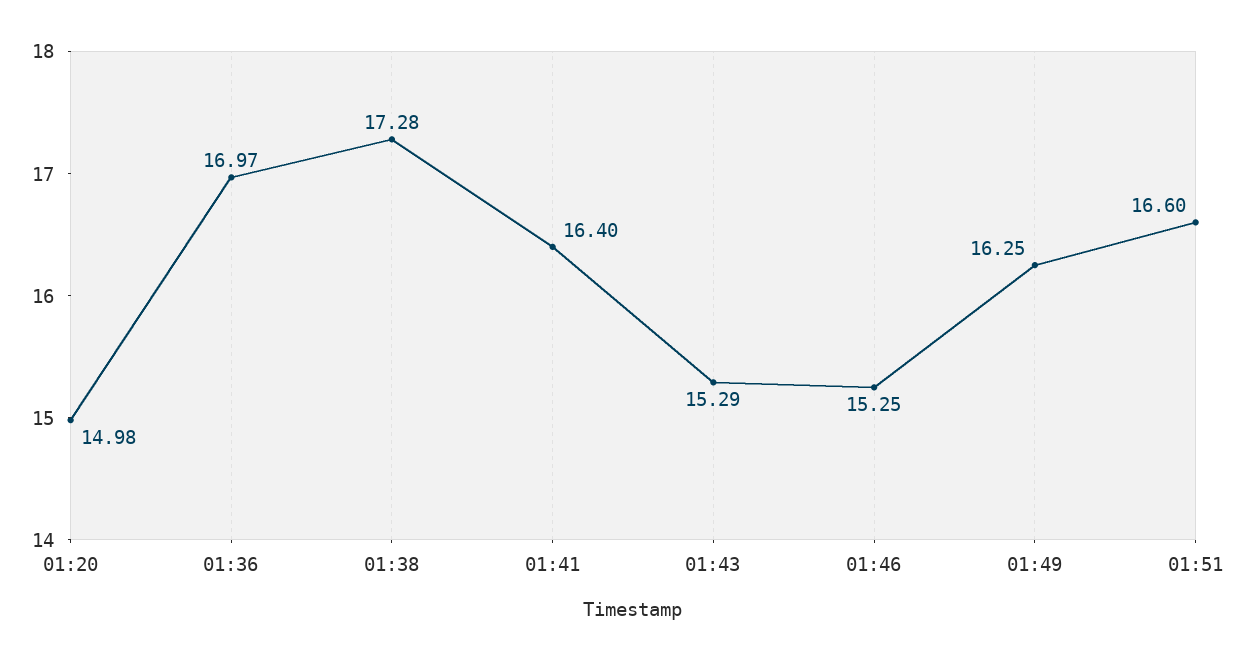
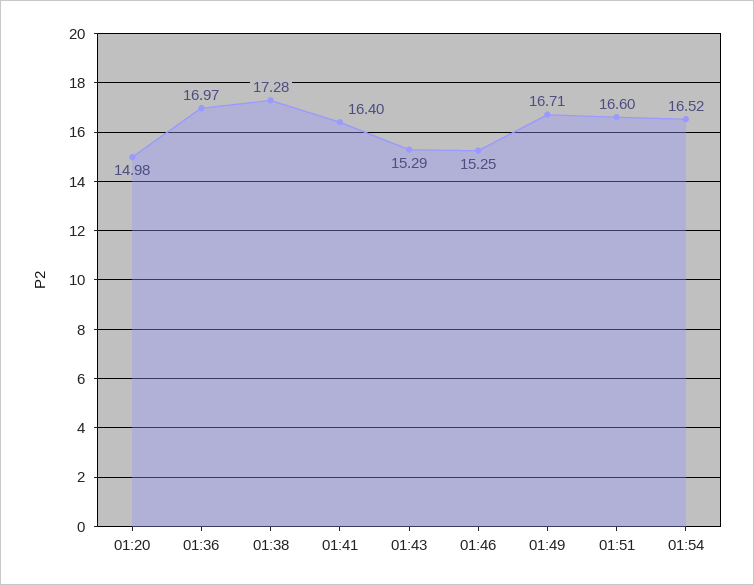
01:49: 16.25 -> 16.71
01:54: none -> 16.52

